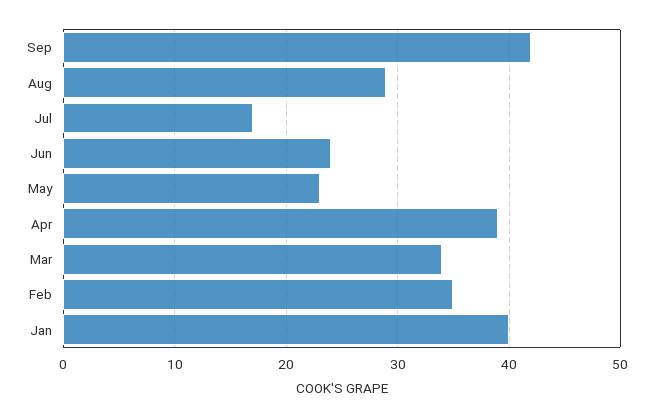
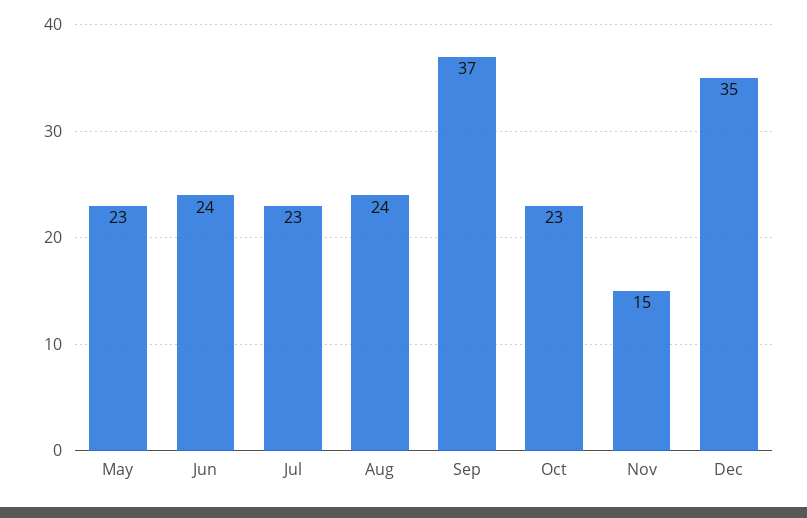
Sep: 42 -> 37
Aug: 29 -> 24
Jul: 17 -> 23
Apr: 39 -> none
Mar: 34 -> none
Feb: 35 -> none
Jan: 40 -> none
Oct: none -> 23
Nov: none -> 15
Dec: none -> 35

